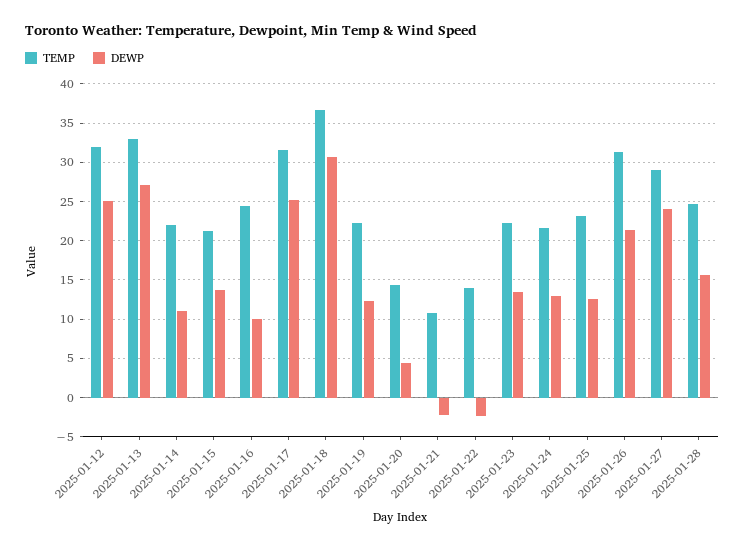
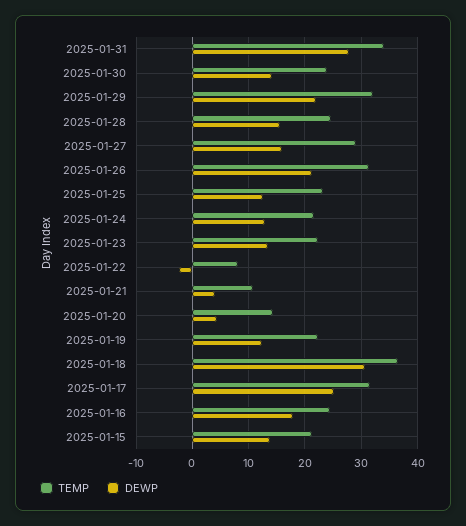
TEMP, 2025-01-12: 32 -> none
DEWP, 2025-01-12: 25 -> none
TEMP, 2025-01-13: 33 -> none
DEWP, 2025-01-13: 27 -> none
TEMP, 2025-01-14: 22 -> none
DEWP, 2025-01-14: 11 -> none
DEWP, 2025-01-16: 10 -> 18
DEWP, 2025-01-21: -2 -> 4
TEMP, 2025-01-22: 14 -> 8
DEWP, 2025-01-27: 24 -> 16
TEMP, 2025-01-31: none -> 34
DEWP, 2025-01-31: none -> 28
TEMP, 2025-01-30: none -> 24
DEWP, 2025-01-30: none -> 14
TEMP, 2025-01-29: none -> 32
DEWP, 2025-01-29: none -> 22

